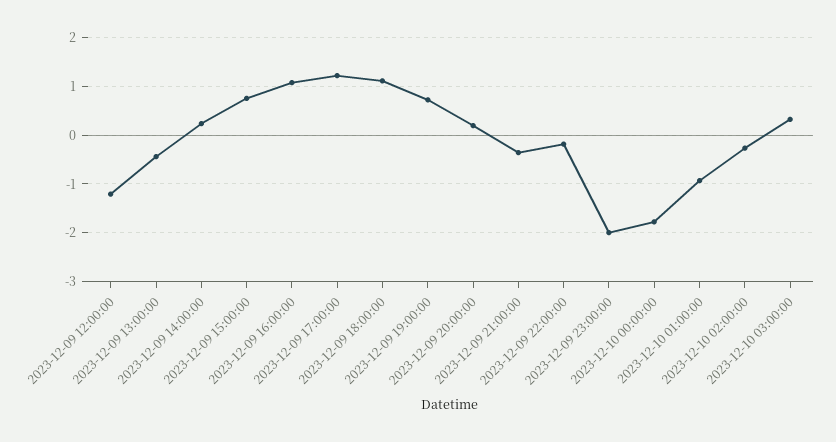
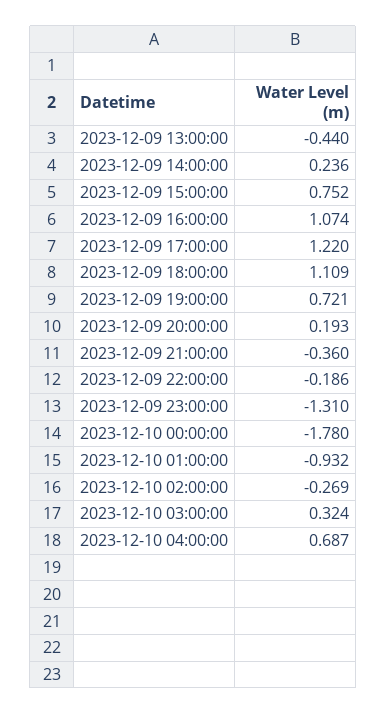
2023-12-09 12:00:00: -1.2 -> none
2023-12-09 23:00:00: -2 -> -1.31
2023-12-10 04:00:00: none -> 0.687

